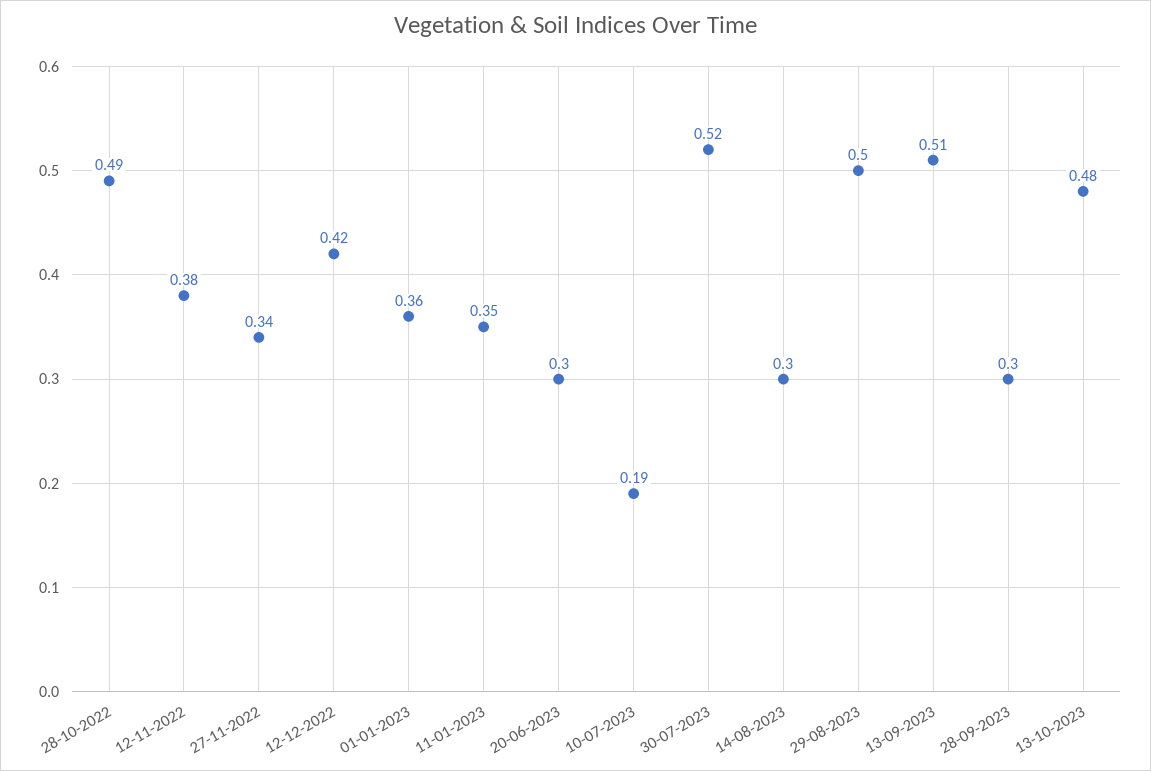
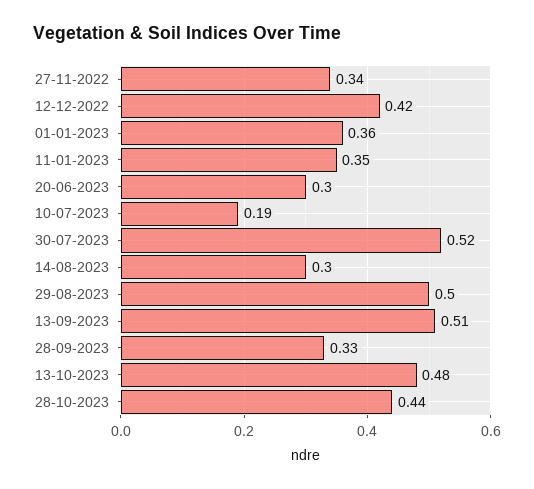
28-10-2022: 0.49 -> none
12-11-2022: 0.38 -> none
28-09-2023: 0.3 -> 0.33
28-10-2023: none -> 0.44

